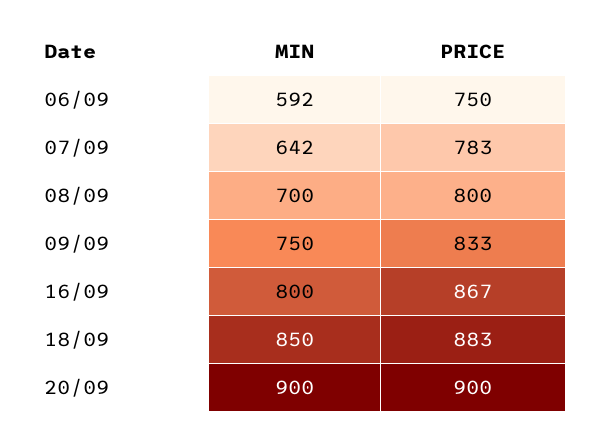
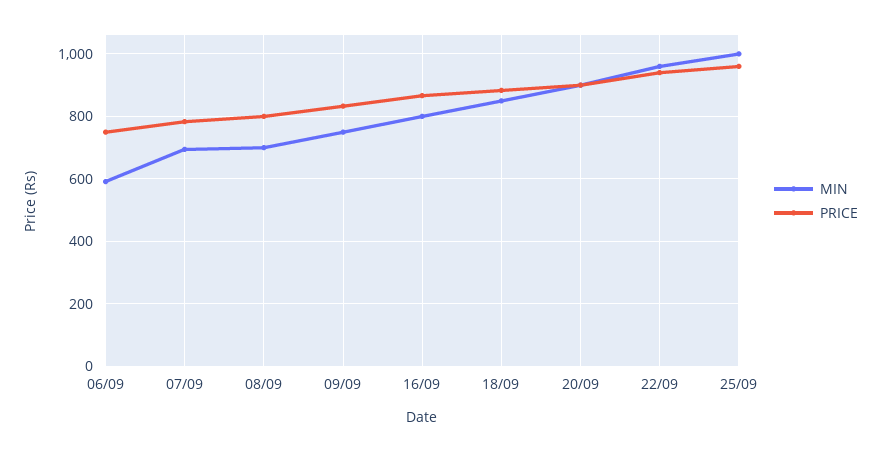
MIN, 07/09: 642 -> 700
MIN, 22/09: none -> 960
PRICE, 22/09: none -> 940
MIN, 25/09: none -> 1000
PRICE, 25/09: none -> 960

